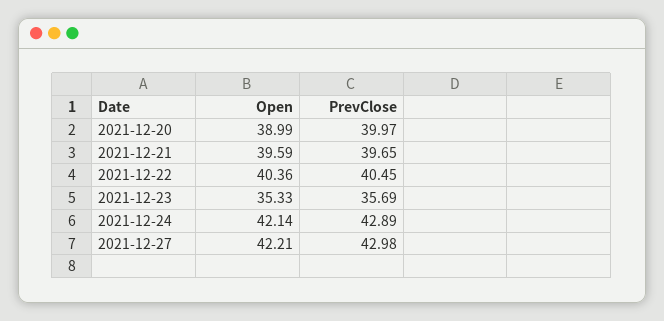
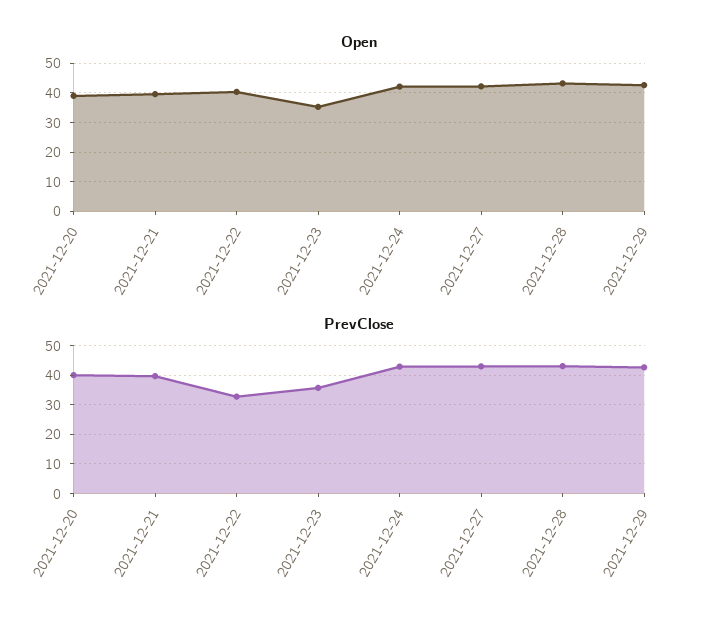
PrevClose, 2021-12-22: 40.45 -> 32.5
Open, 2021-12-28: none -> 42.5
Open, 2021-12-29: none -> 42.5
PrevClose, 2021-12-28: none -> 42.5
PrevClose, 2021-12-29: none -> 42.5

